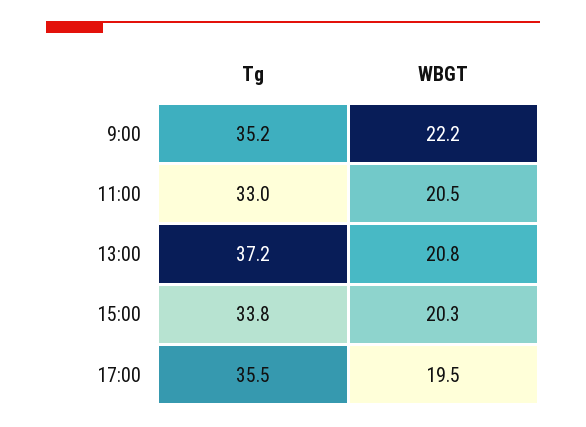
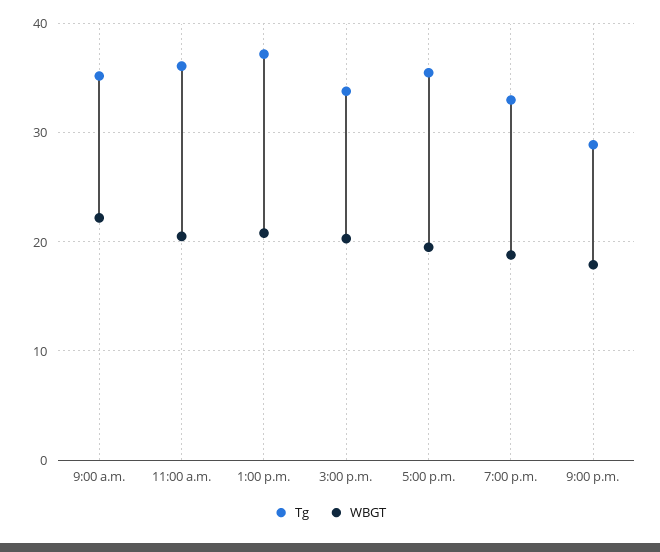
Tg, 11:00: 33 -> 36
Tg, 7:00 p.m.: none -> 33
WBGT, 7:00 p.m.: none -> 19
Tg, 9:00 p.m.: none -> 29
WBGT, 9:00 p.m.: none -> 18

